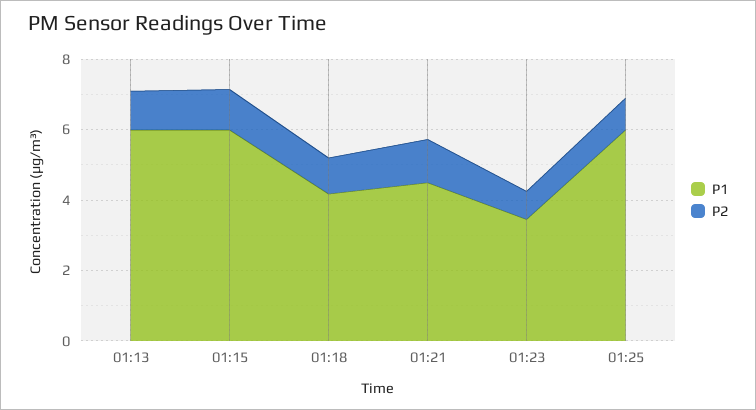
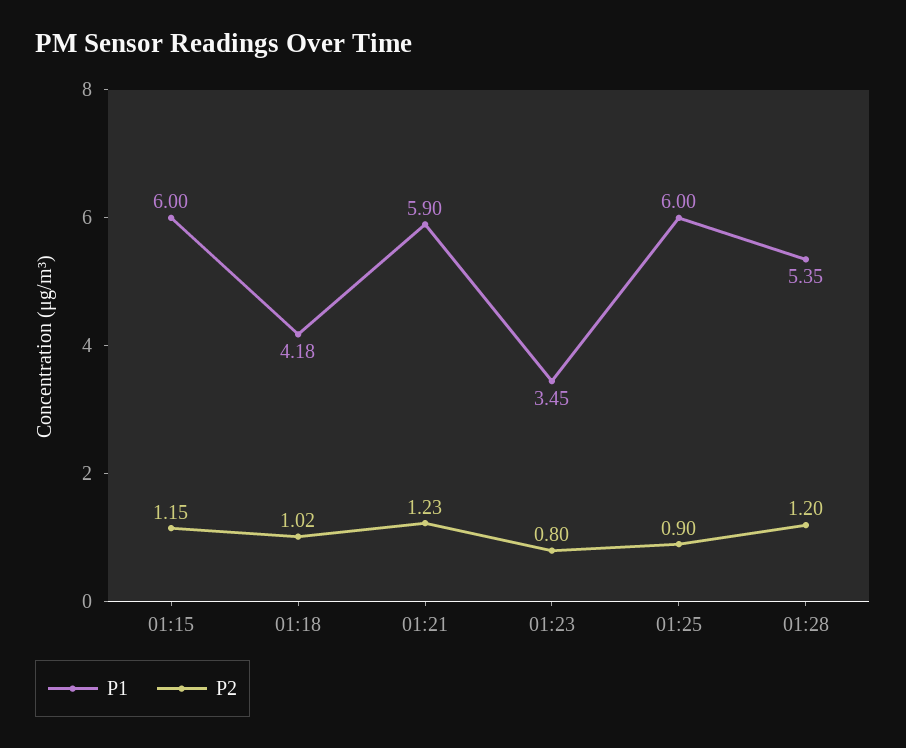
P1, 01:13: 6 -> none
P2, 01:13: 1 -> none
P1, 01:21: 4.5 -> 5.9
P1, 01:28: none -> 5.35
P2, 01:28: none -> 1.2

